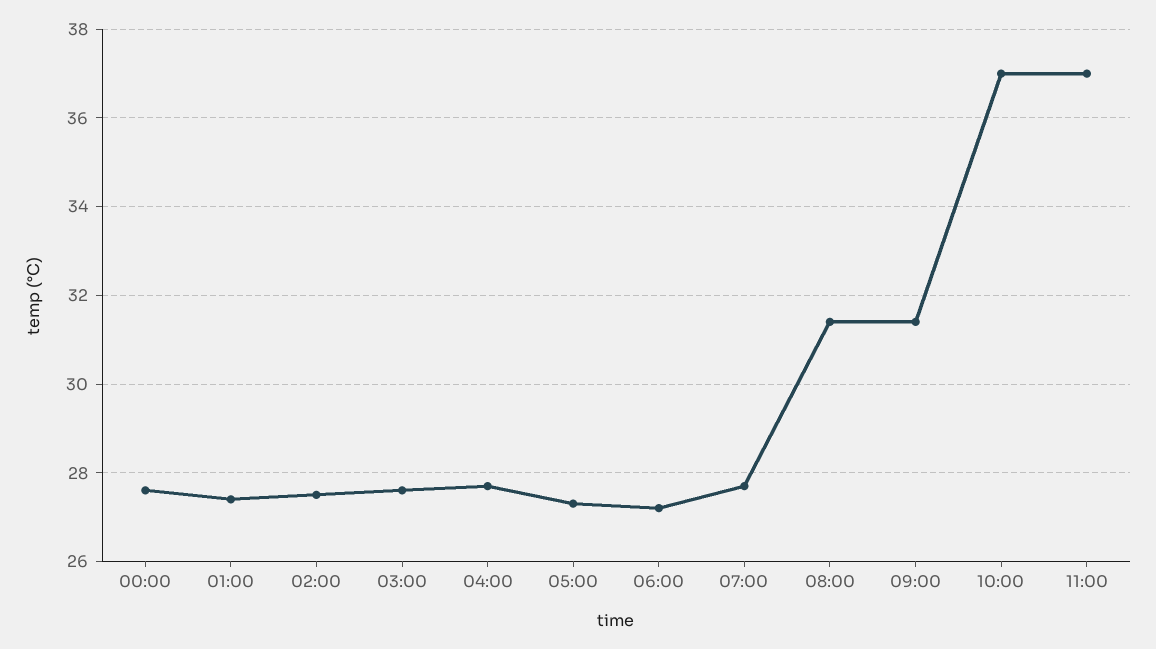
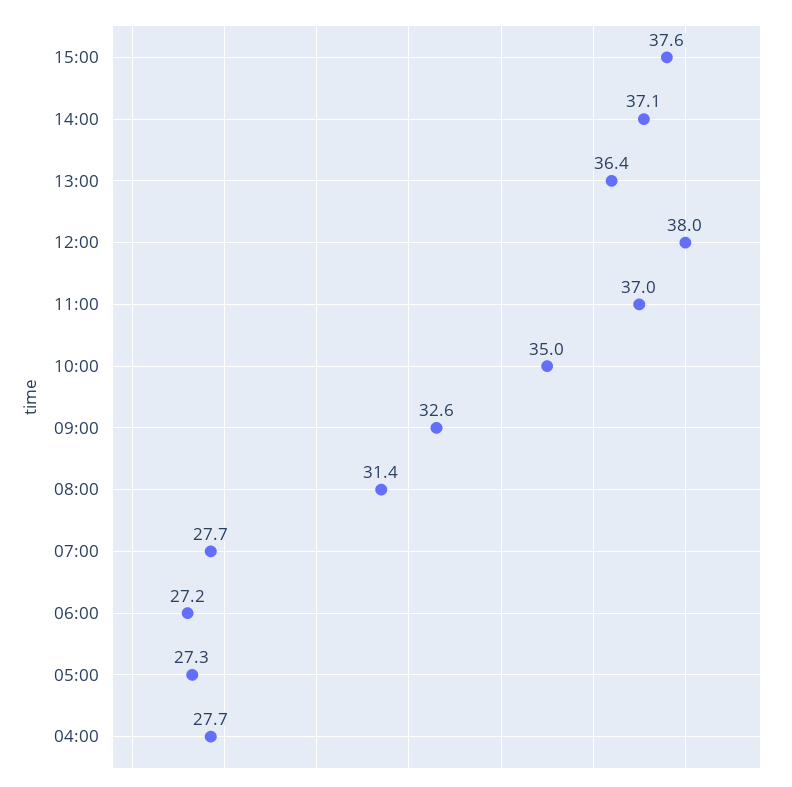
00:00: 27.5 -> none
01:00: 27.5 -> none
02:00: 27.5 -> none
03:00: 27.5 -> none
09:00: 31.5 -> 32.6
10:00: 37 -> 35
15:00: none -> 37.6
14:00: none -> 37.1
13:00: none -> 36.4
12:00: none -> 38

